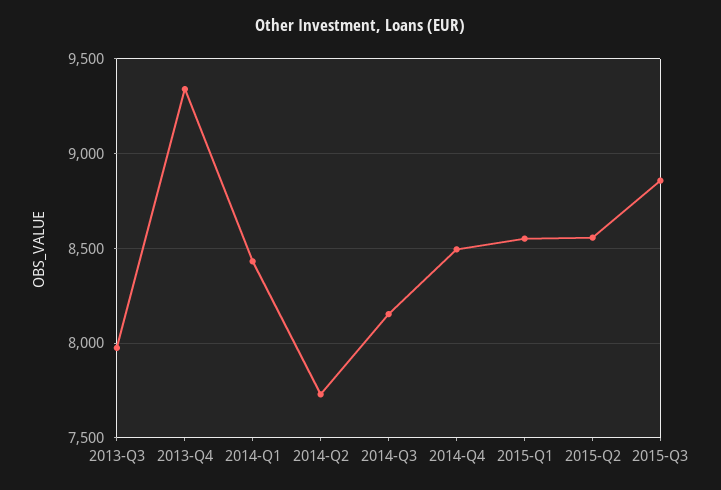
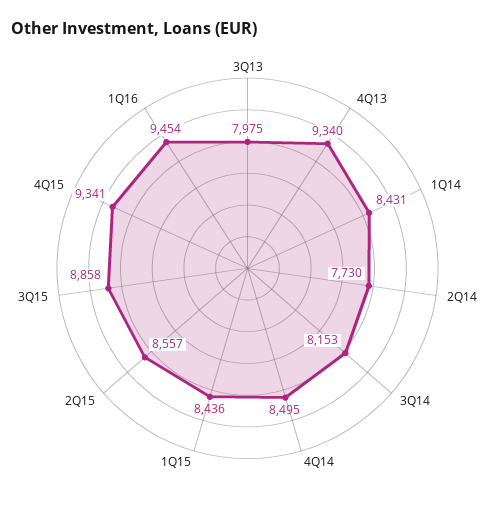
2015-Q1: 8550 -> 8436
4Q15: none -> 9341
1Q16: none -> 9454

